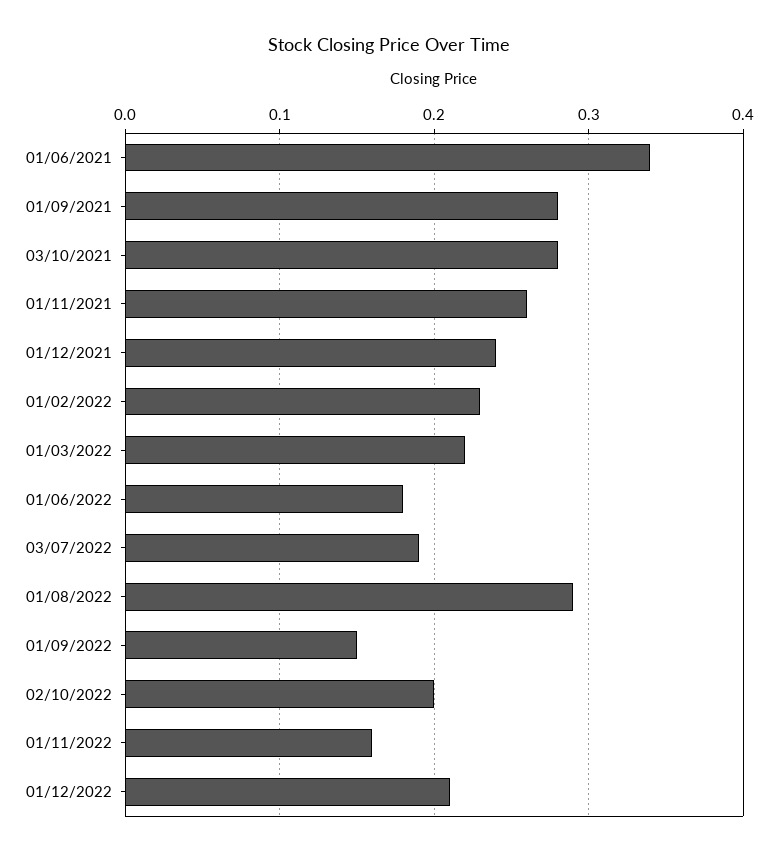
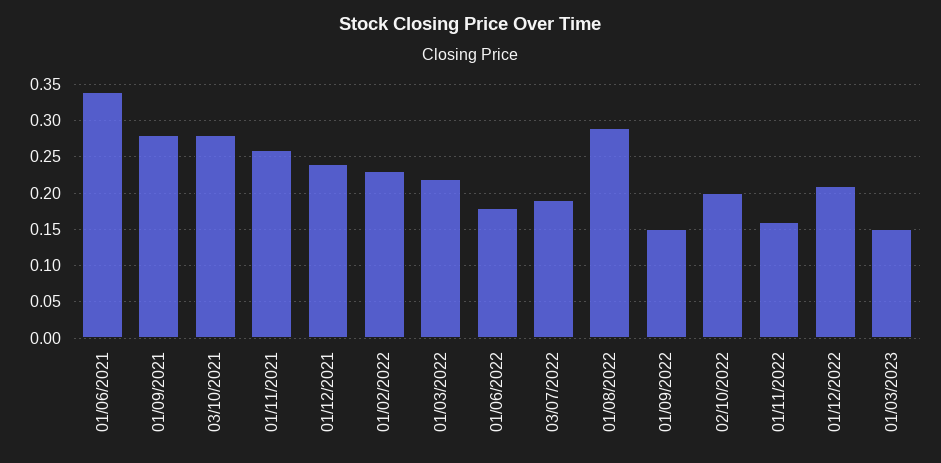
01/03/2023: none -> 0.15

